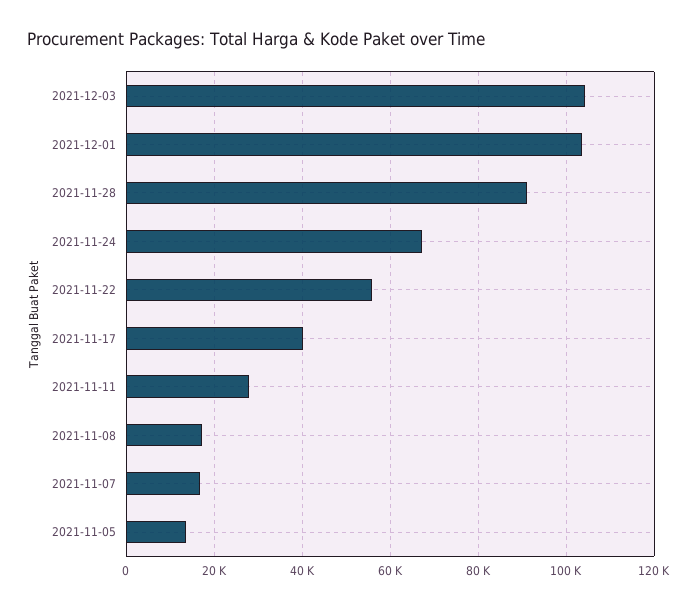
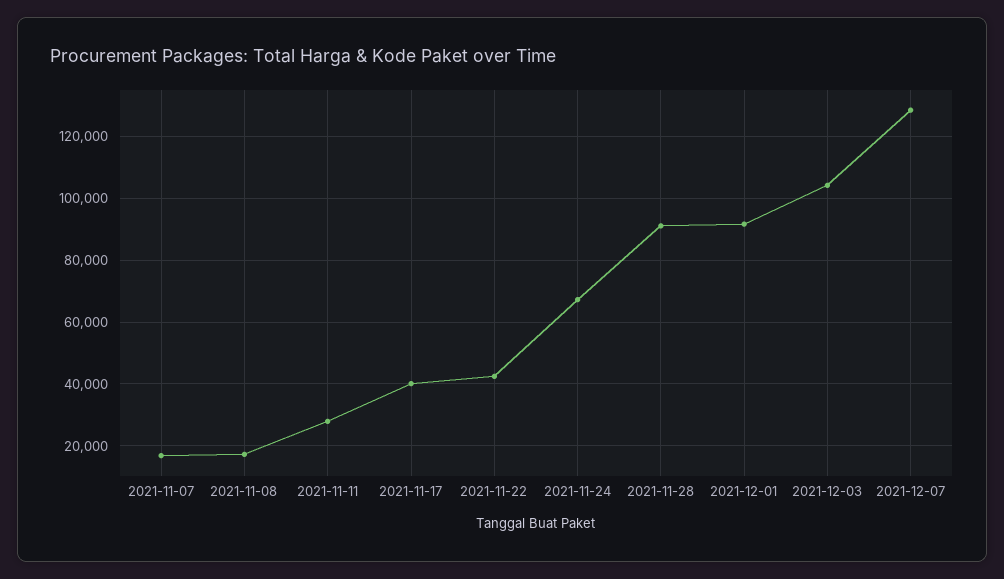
2021-12-01: 104000 -> 92000
2021-11-22: 56000 -> 42000
2021-11-05: 14000 -> none
2021-12-07: none -> 128000

